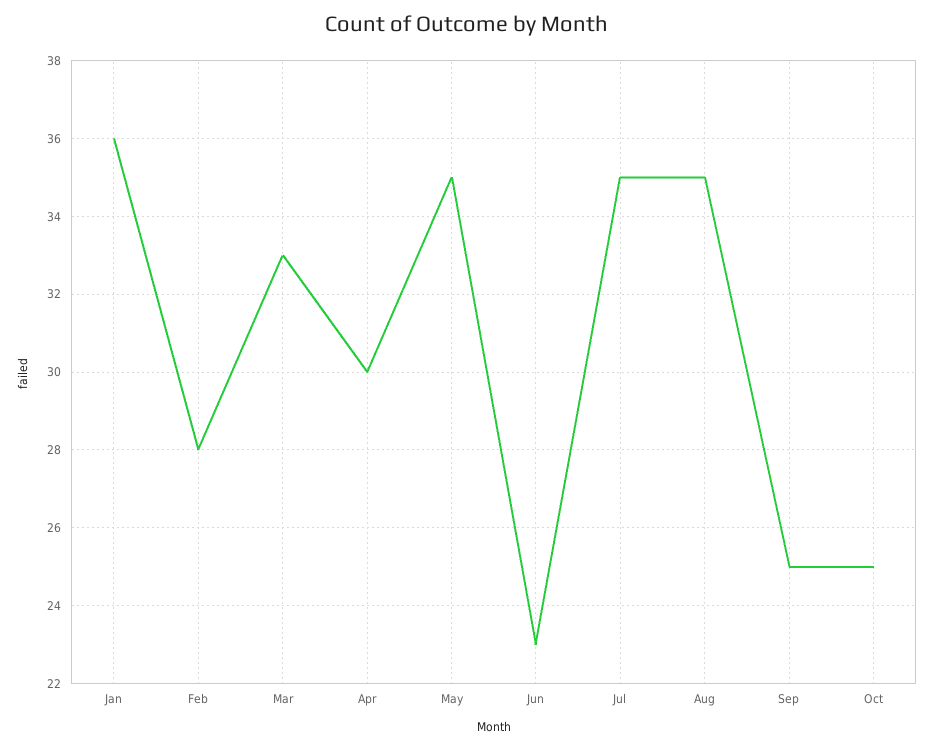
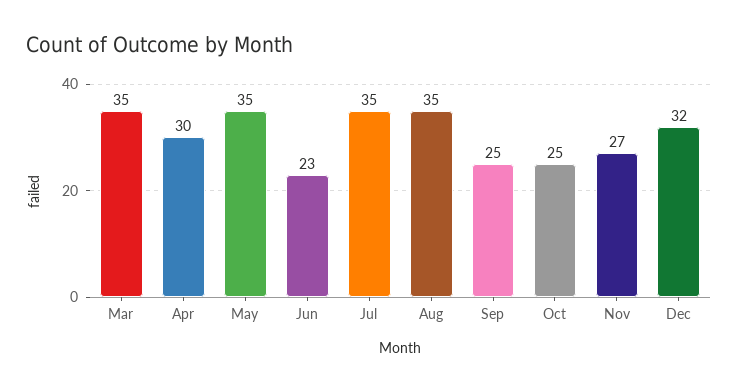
Jan: 36 -> none
Feb: 28 -> none
Mar: 33 -> 35
Nov: none -> 27
Dec: none -> 32

